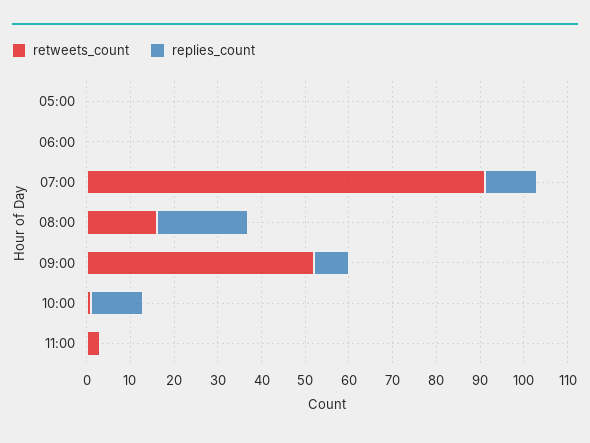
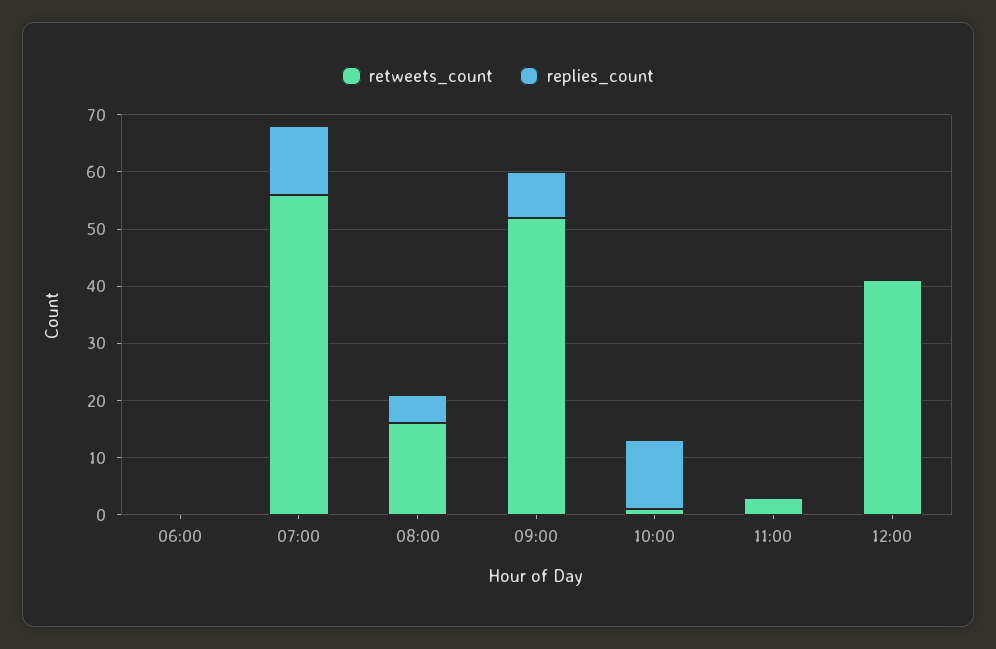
retweets_count, 05:00: 0 -> none
replies_count, 05:00: 0 -> none
retweets_count, 07:00: 90 -> 55
replies_count, 08:00: 20 -> 5
retweets_count, 12:00: none -> 40
replies_count, 12:00: none -> 0

